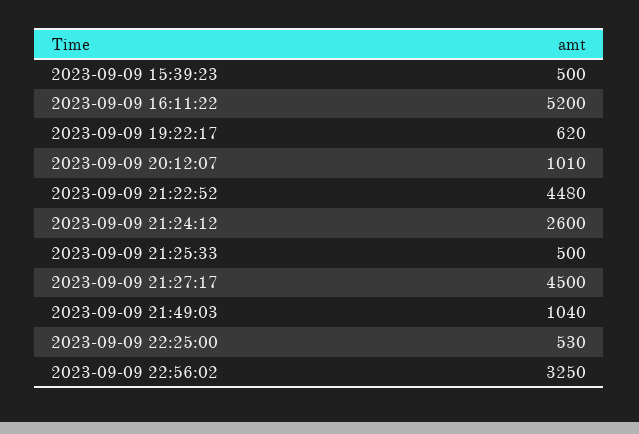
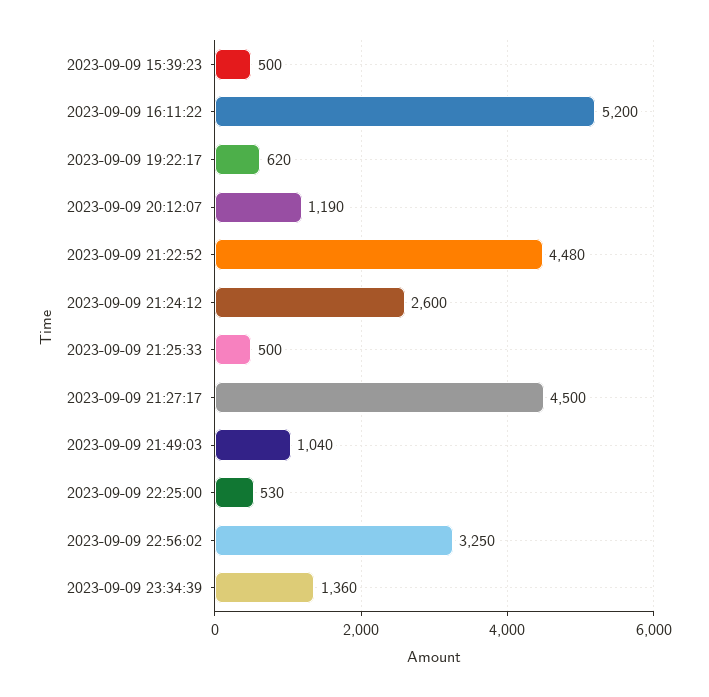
2023-09-09 20:12:07: 1010 -> 1190
2023-09-09 23:34:39: none -> 1360

